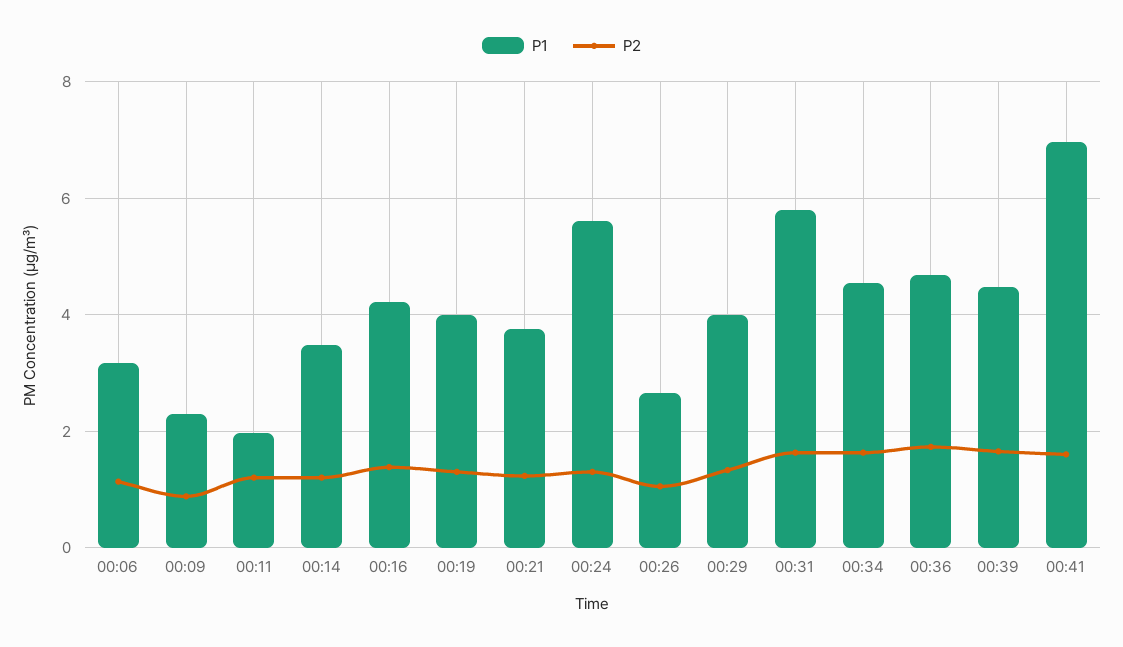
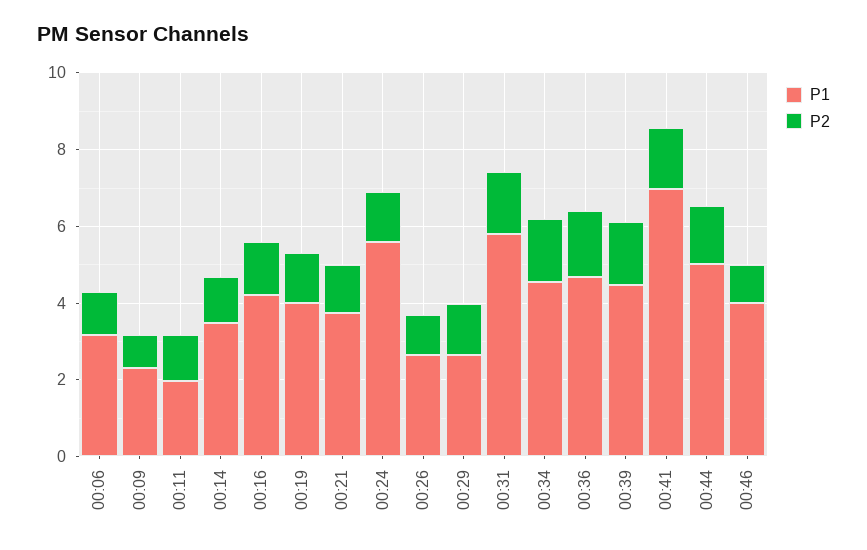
P1, 00:29: 4 -> 2.5
P1, 00:44: none -> 5
P2, 00:44: none -> 1.5
P1, 00:46: none -> 4
P2, 00:46: none -> 1

